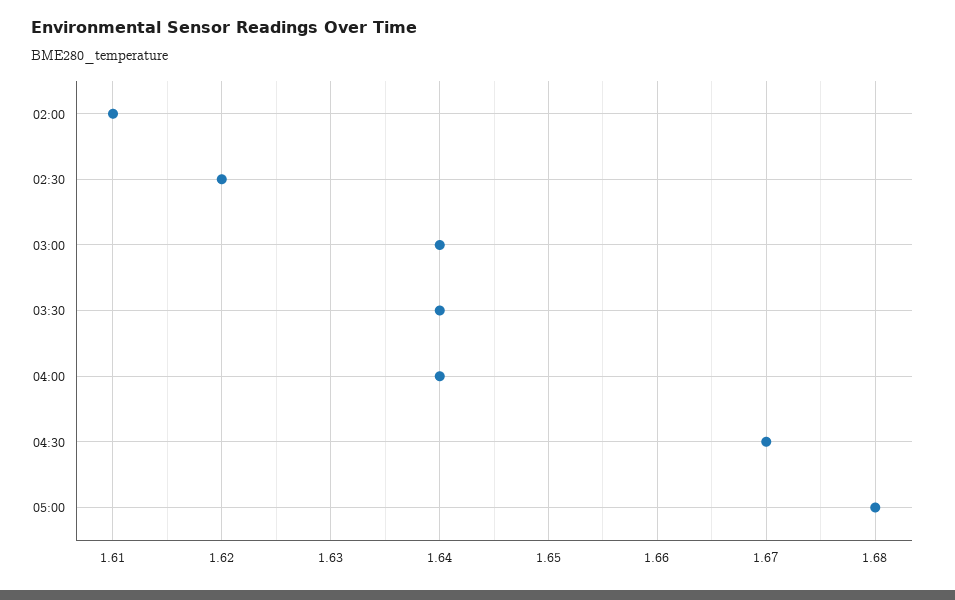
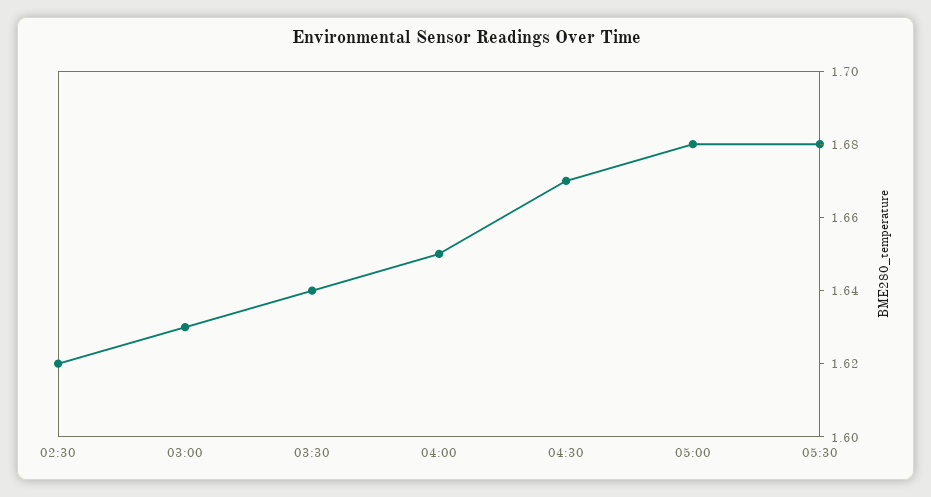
02:00: 1.61 -> none
03:00: 1.64 -> 1.63
04:00: 1.64 -> 1.65
05:30: none -> 1.68

